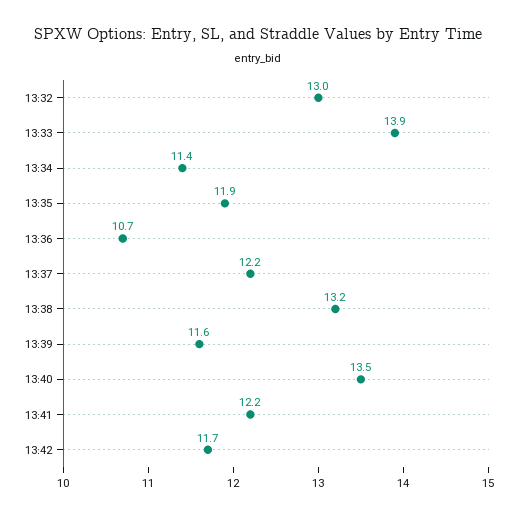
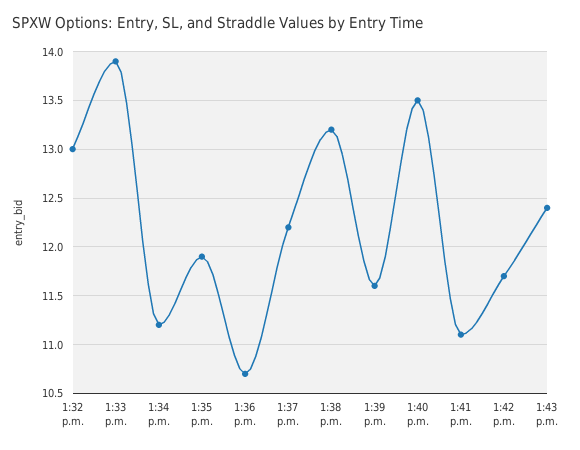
13:34: 11.4 -> 11.2
13:41: 12.2 -> 11.1
1:43 p.m.: none -> 12.4

